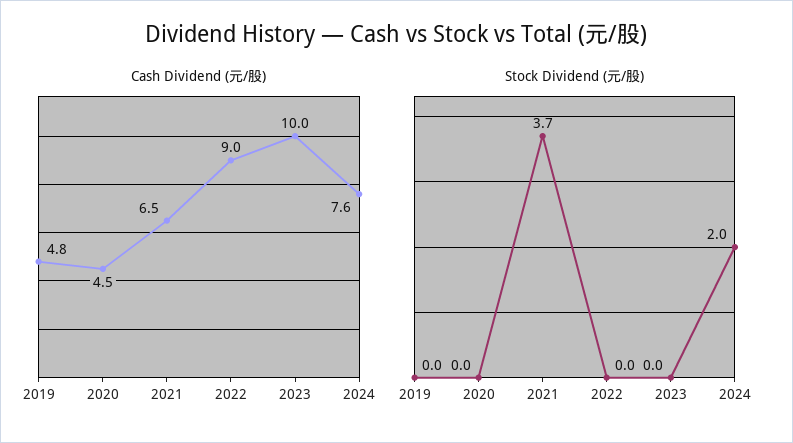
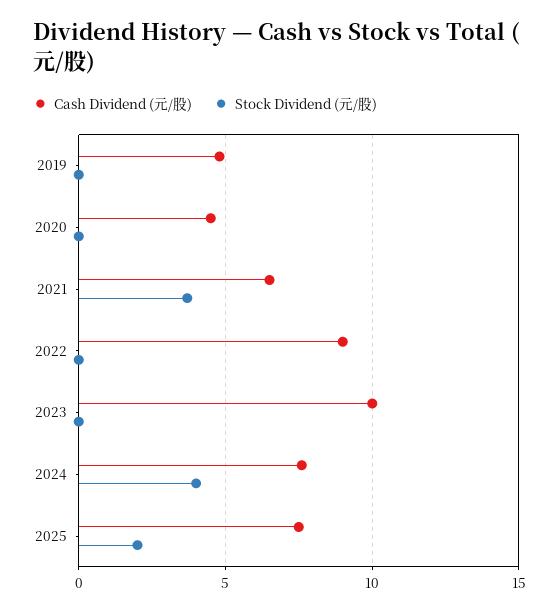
Stock Dividend (元/股), 2024: 2 -> 4
Cash Dividend (元/股), 2025: none -> 7.5
Stock Dividend (元/股), 2025: none -> 2

